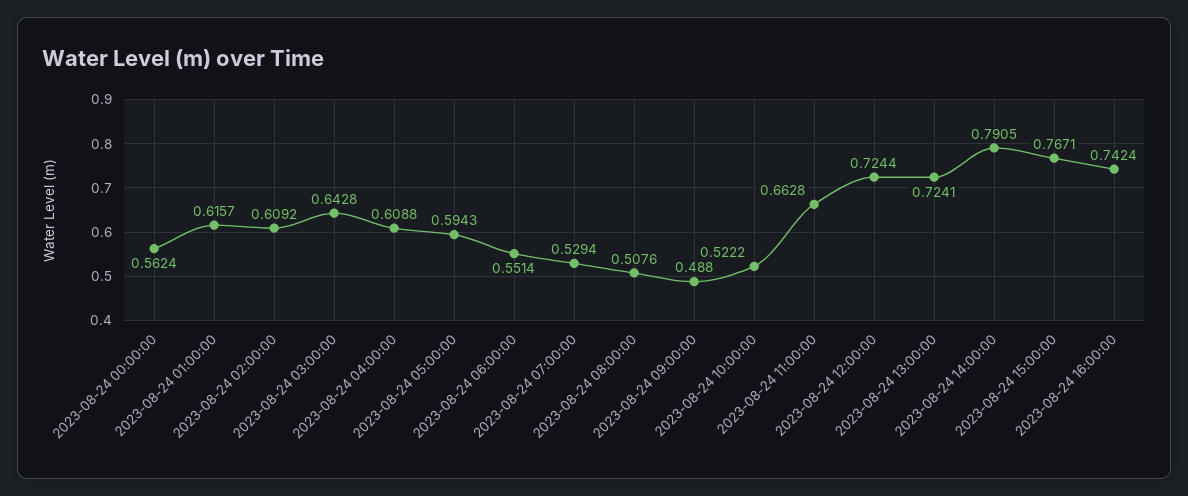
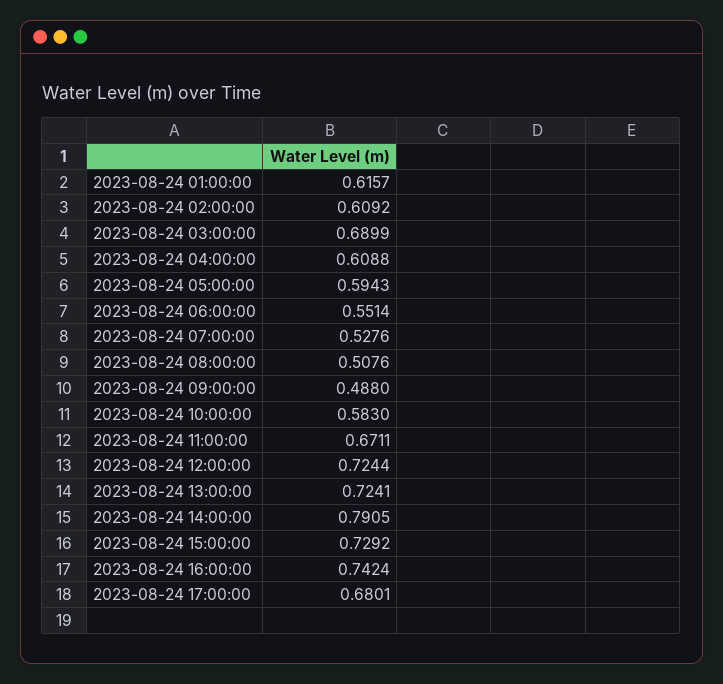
2023-08-24 00:00:00: 0.5624 -> none
2023-08-24 03:00:00: 0.6428 -> 0.6899
2023-08-24 07:00:00: 0.5294 -> 0.5276
2023-08-24 10:00:00: 0.5222 -> 0.583
2023-08-24 11:00:00: 0.6628 -> 0.6711
2023-08-24 15:00:00: 0.7671 -> 0.7292
2023-08-24 17:00:00: none -> 0.6801

